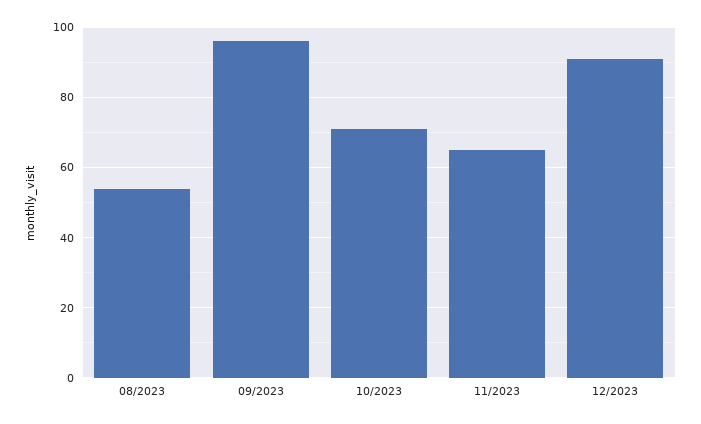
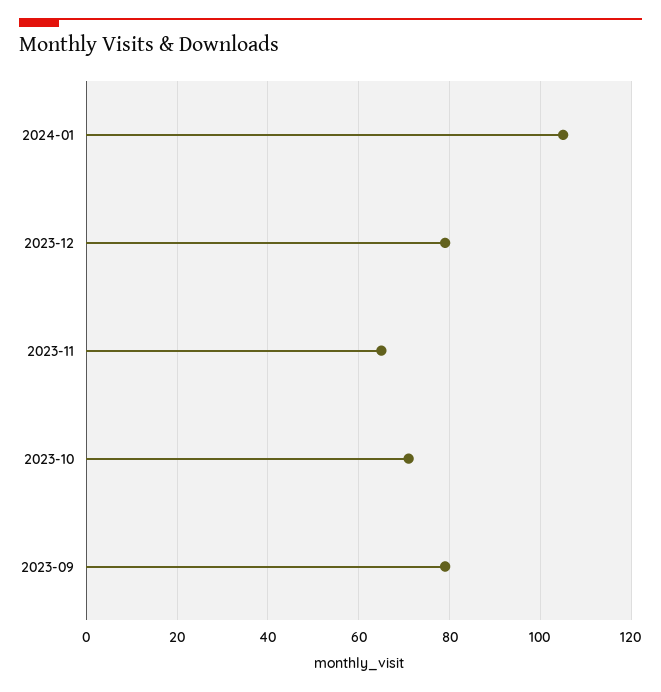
08/2023: 55 -> none
09/2023: 95 -> 80
12/2023: 90 -> 80
2024-01: none -> 105

